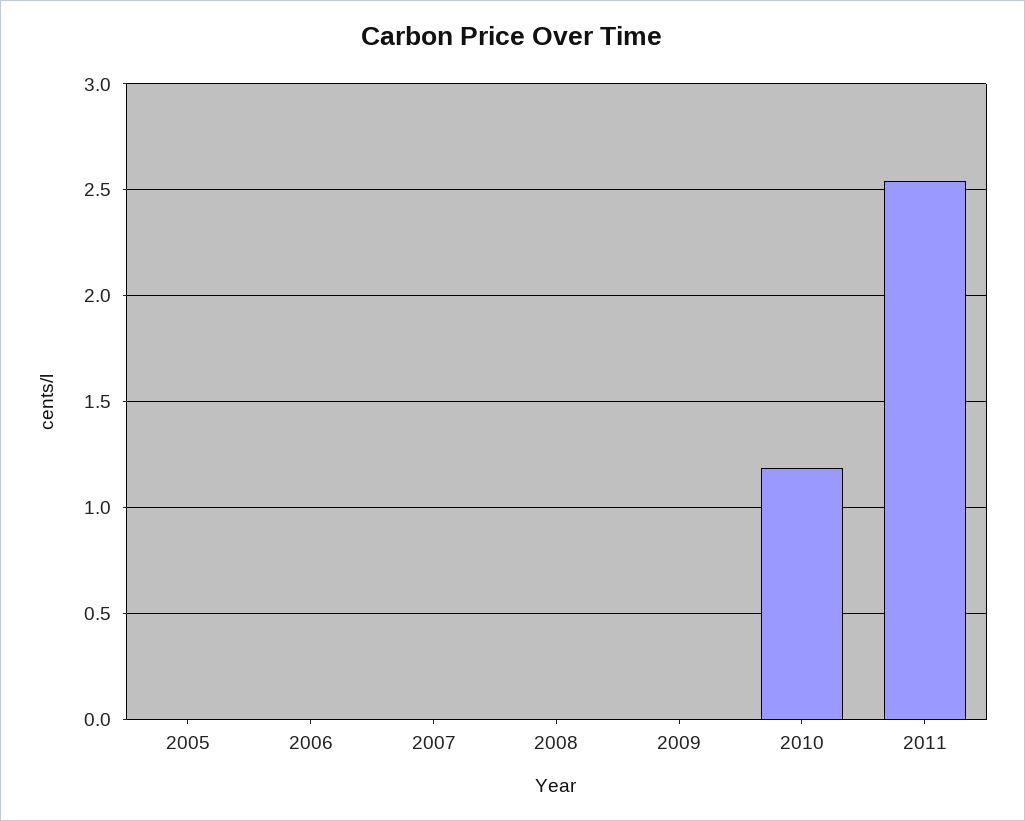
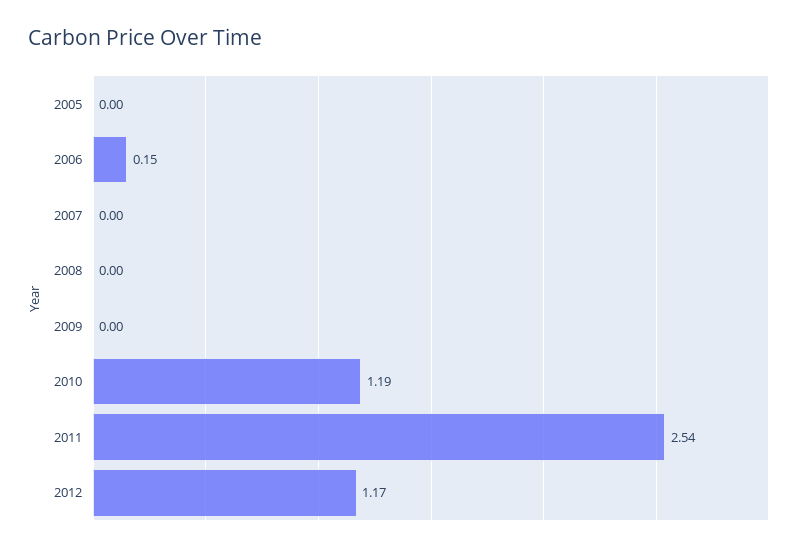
2006: 0 -> 0.15
2012: none -> 1.17

